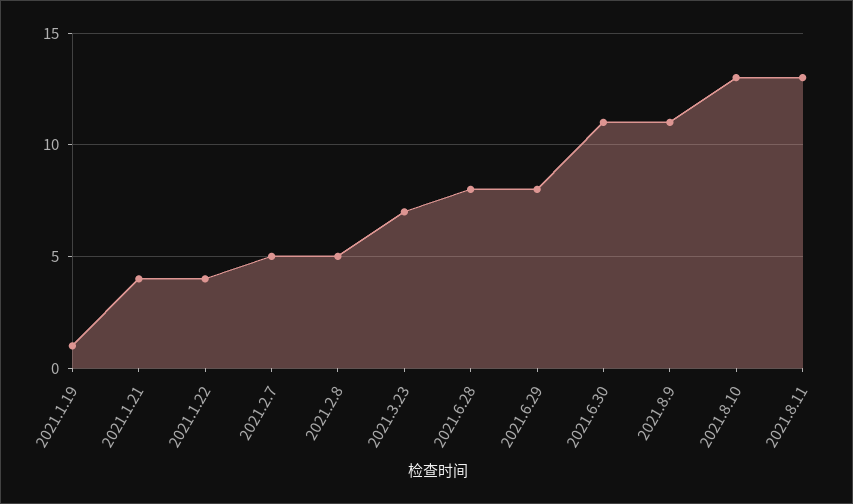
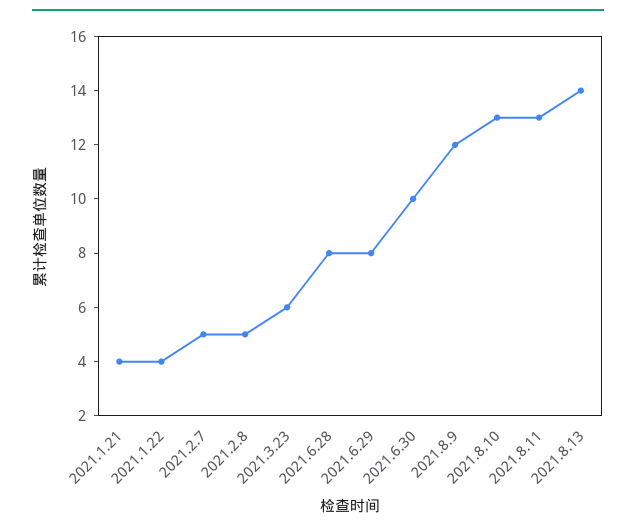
2021.1.19: 1 -> none
2021.3.23: 7 -> 6
2021.6.30: 11 -> 10
2021.8.9: 11 -> 12
2021.8.13: none -> 14

